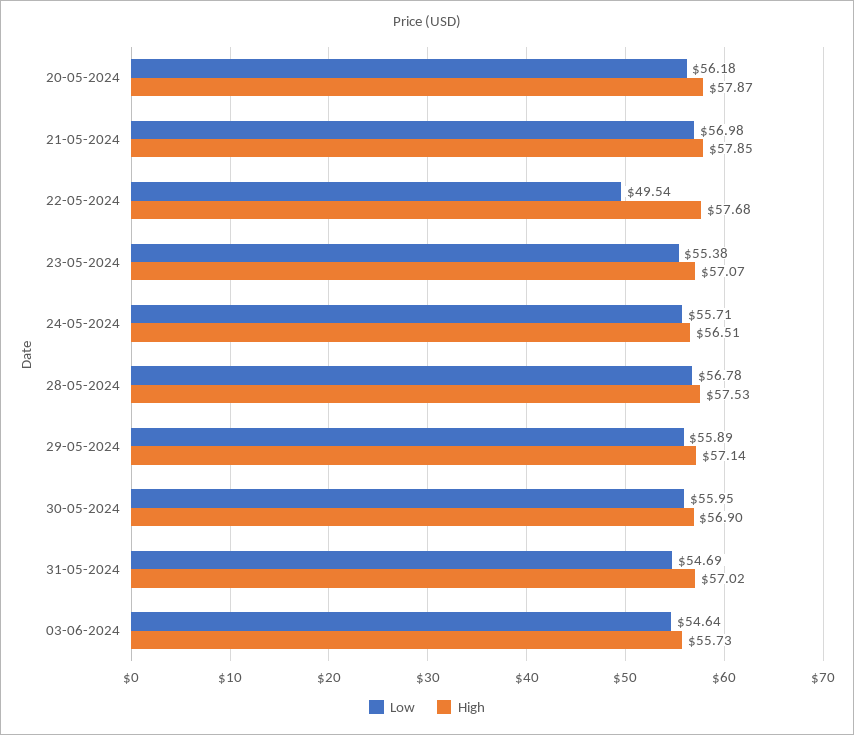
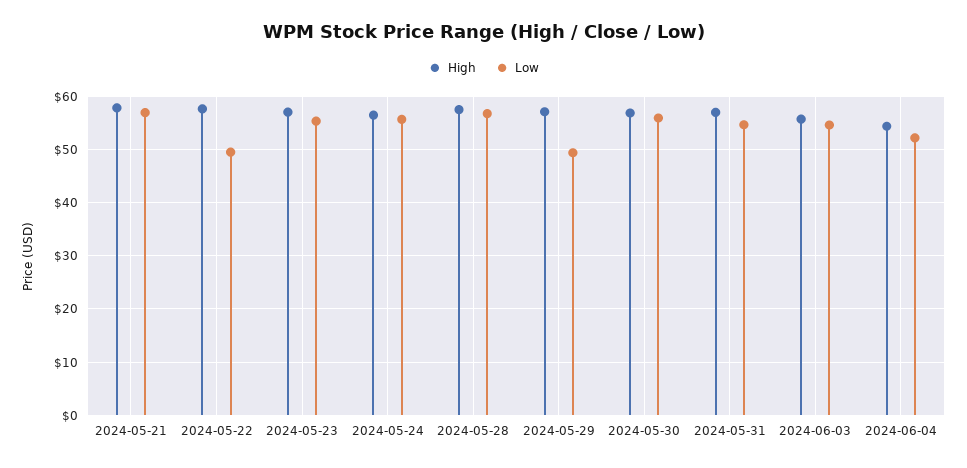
Low, 20-05-2024: 56.18 -> none
High, 20-05-2024: 57.87 -> none
Low, 29-05-2024: 55.89 -> 50
High, 2024-06-04: none -> 54
Low, 2024-06-04: none -> 52

